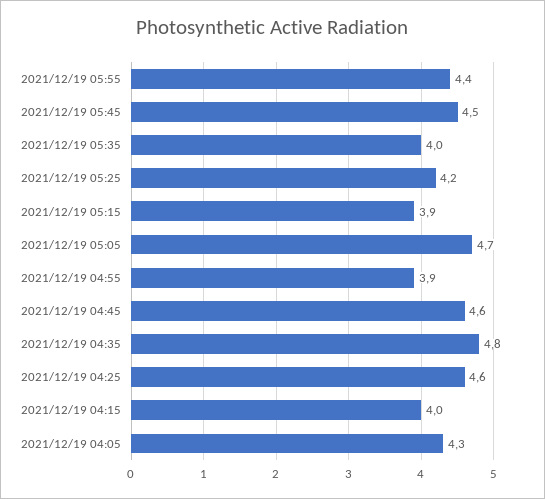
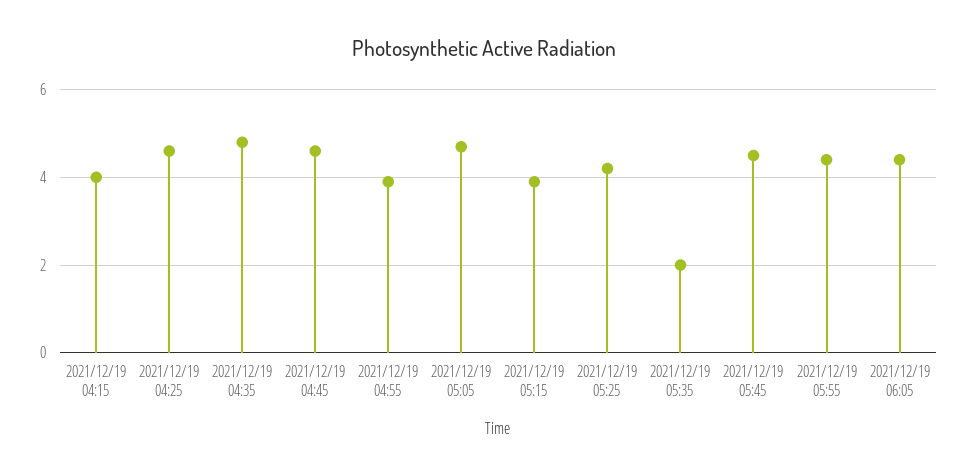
2021/12/19 05:35: 4 -> 2
2021/12/19 04:05: 4.3 -> none
2021/12/19 06:05: none -> 4.5

